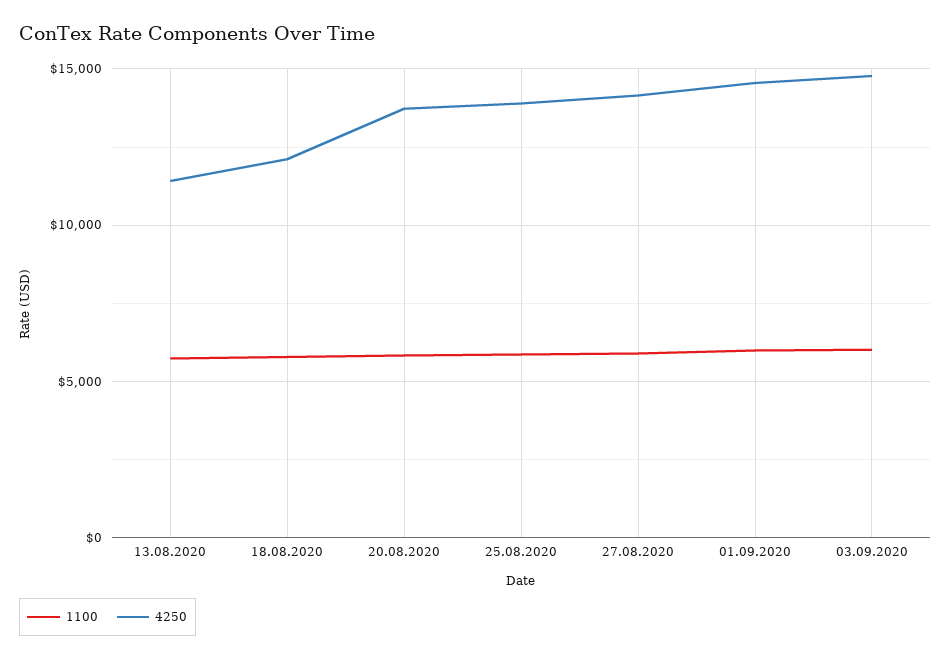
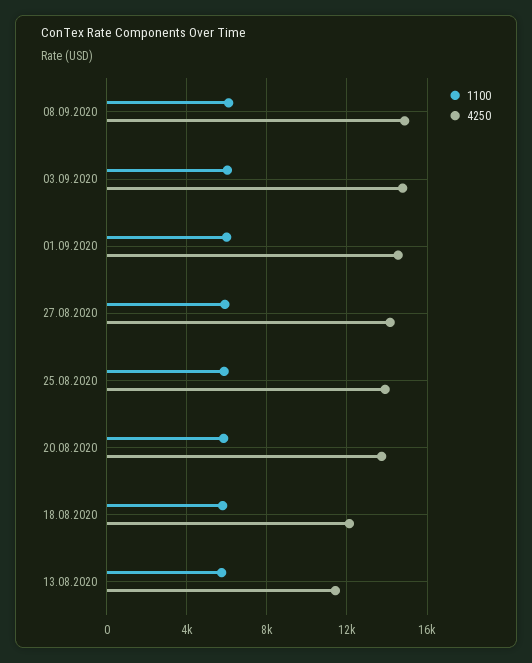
1100, 08.09.2020: none -> 6000
4250, 08.09.2020: none -> 15000

